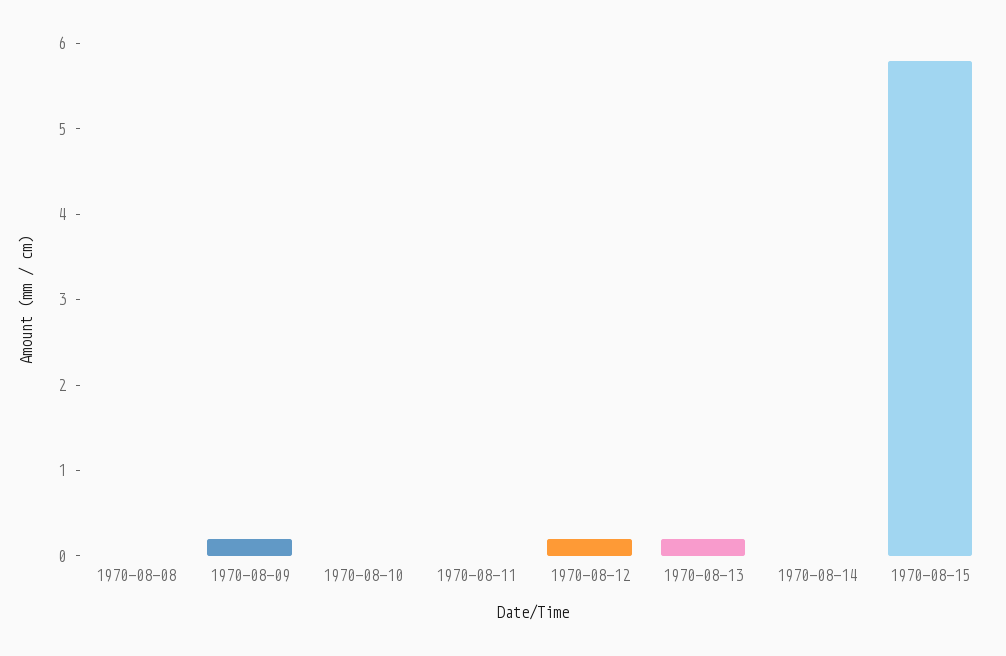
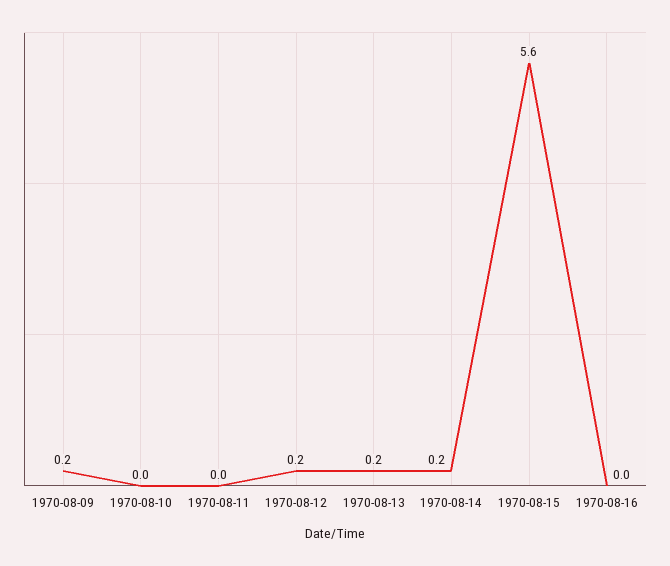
1970-08-08: 0 -> none
1970-08-14: 0 -> 0.2
1970-08-15: 5.8 -> 5.6
1970-08-16: none -> 0

